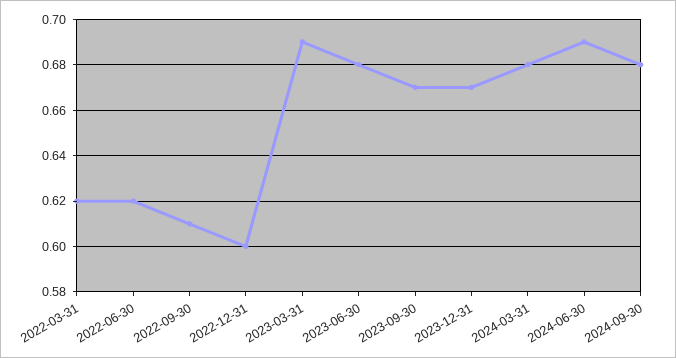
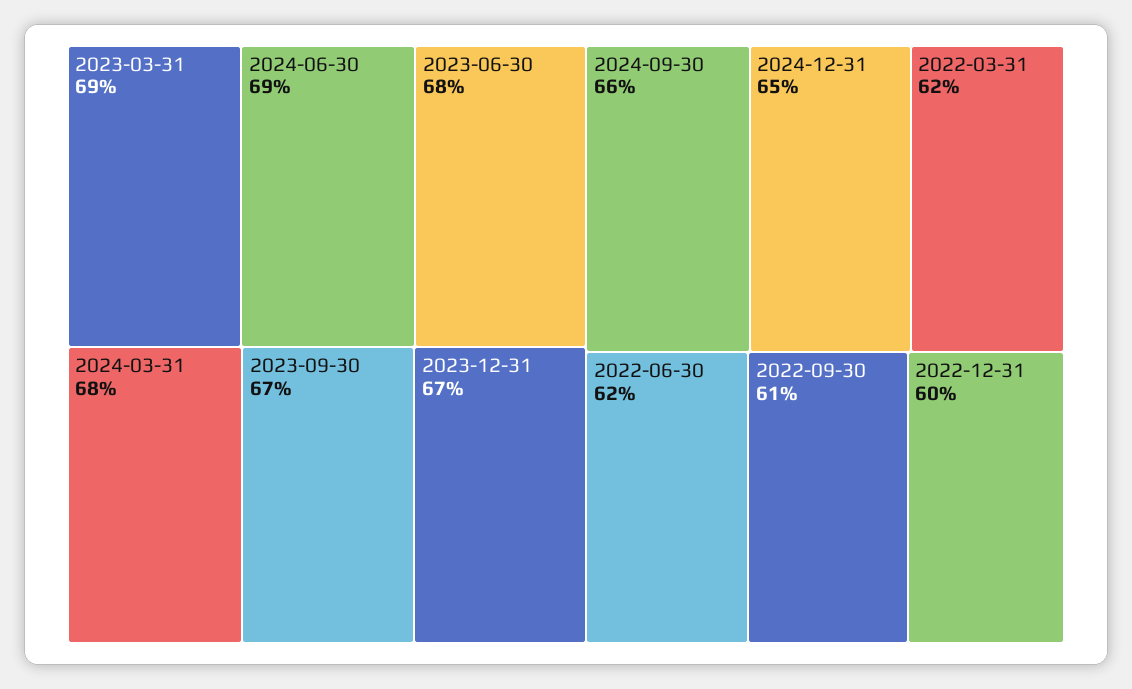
2024-09-30: 0.68 -> 0.66
2024-12-31: none -> 0.65

